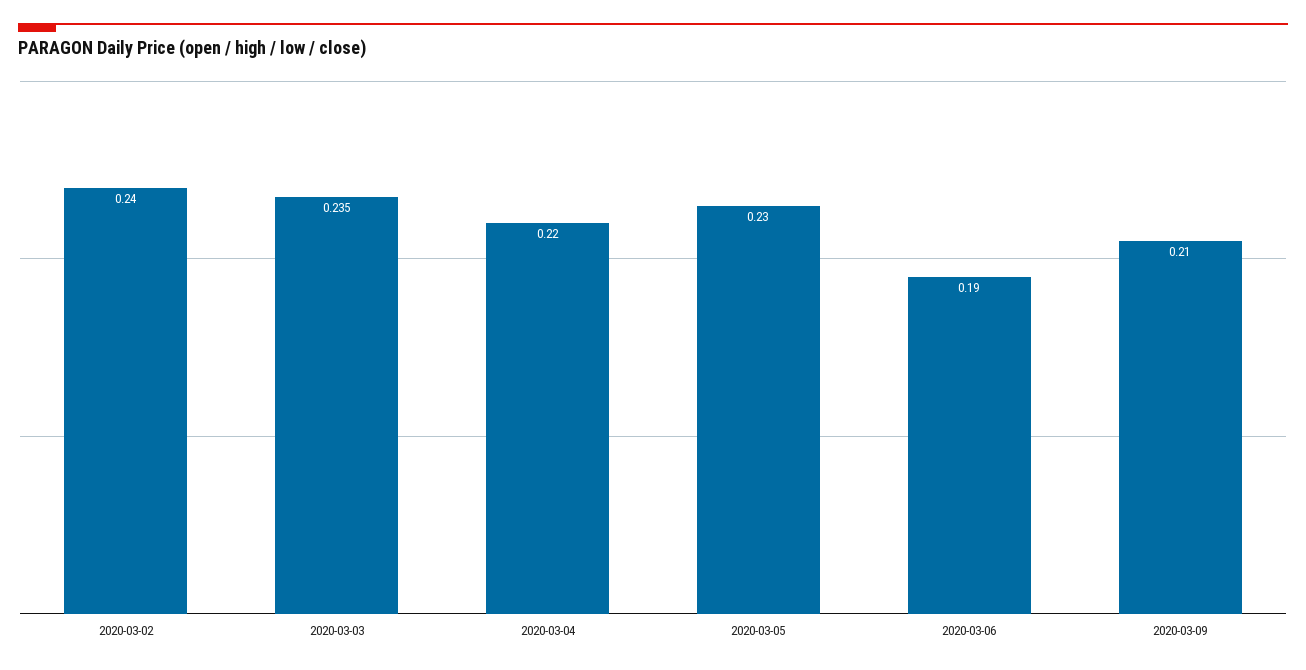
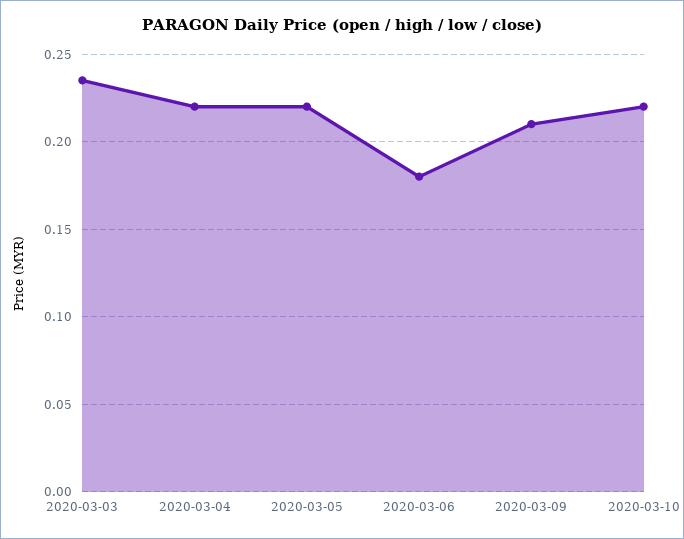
2020-03-02: 0.24 -> none
2020-03-05: 0.23 -> 0.22
2020-03-06: 0.19 -> 0.18
2020-03-10: none -> 0.22

